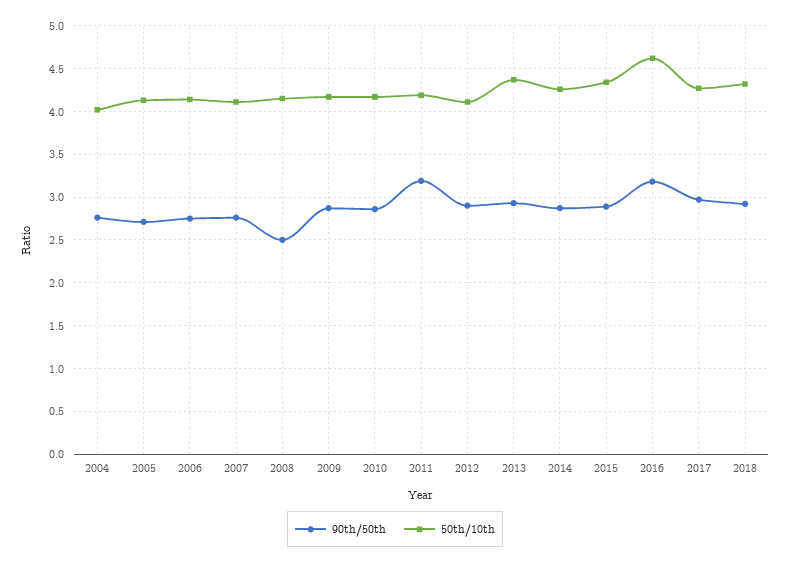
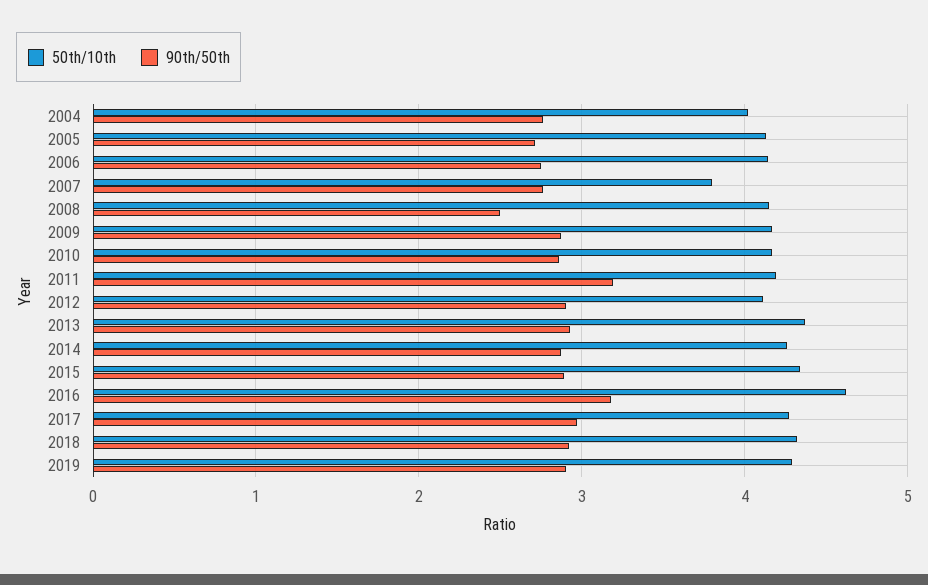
50th/10th, 2007: 4.1 -> 3.8
50th/10th, 2019: none -> 4.3
90th/50th, 2019: none -> 2.9

